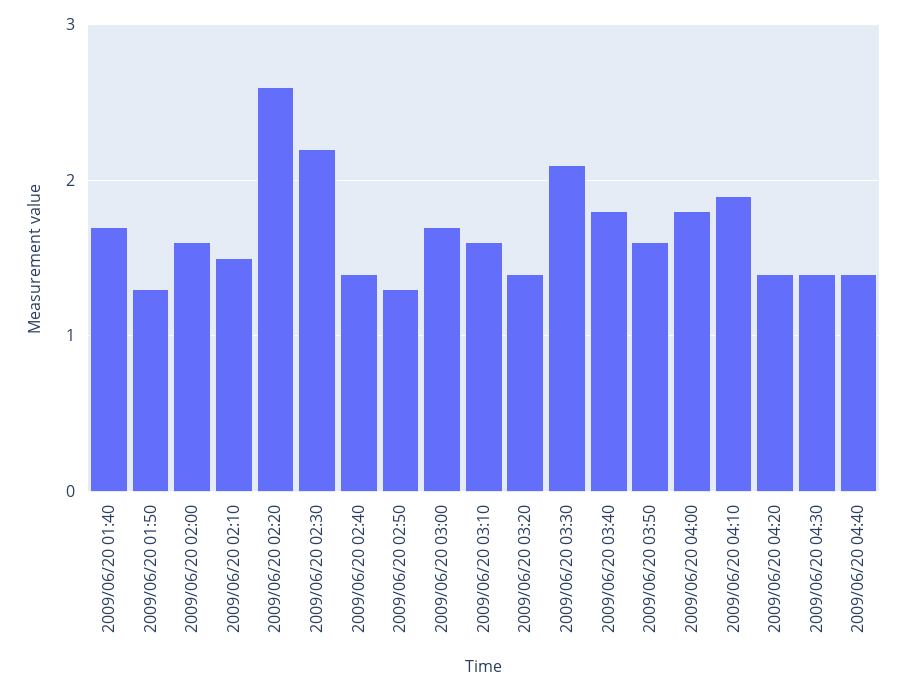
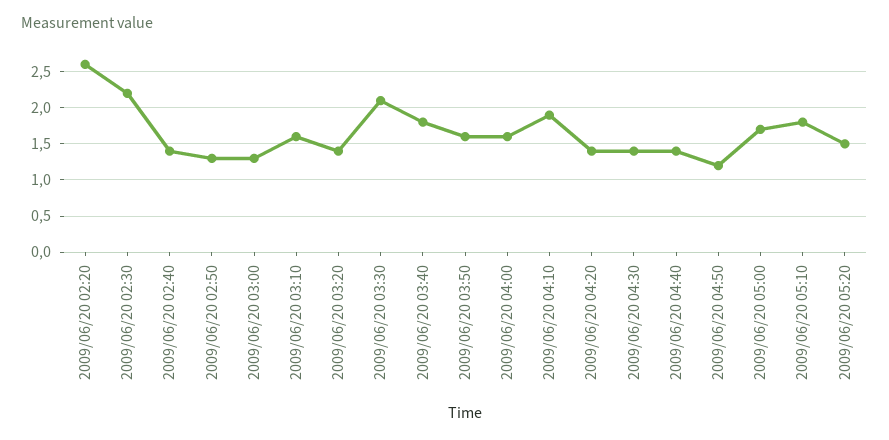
2009/06/20 01:40: 1.7 -> none
2009/06/20 01:50: 1.3 -> none
2009/06/20 02:00: 1.6 -> none
2009/06/20 02:10: 1.5 -> none
2009/06/20 03:00: 1.7 -> 1.3
2009/06/20 04:00: 1.8 -> 1.6
2009/06/20 04:50: none -> 1.2
2009/06/20 05:00: none -> 1.7
2009/06/20 05:10: none -> 1.8
2009/06/20 05:20: none -> 1.5

